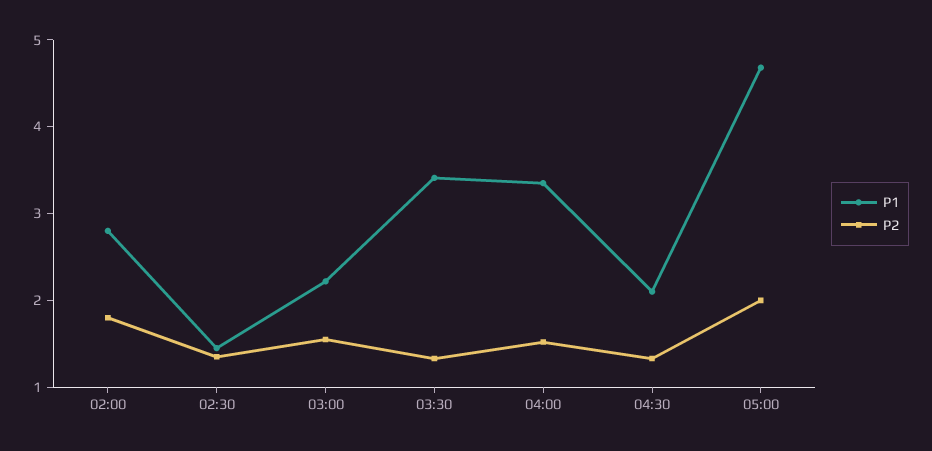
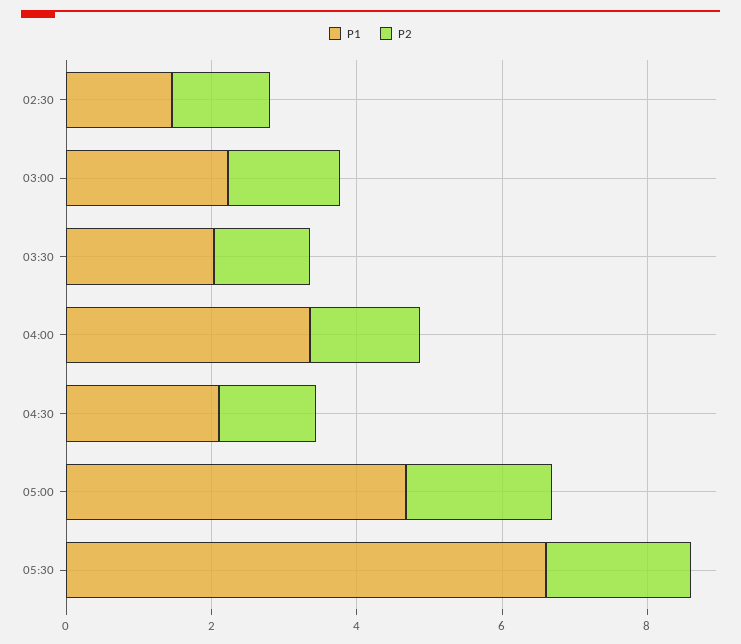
P1, 02:00: 2.8 -> none
P2, 02:00: 1.8 -> none
P1, 03:30: 3.4 -> 2
P1, 05:30: none -> 6.5
P2, 05:30: none -> 2

